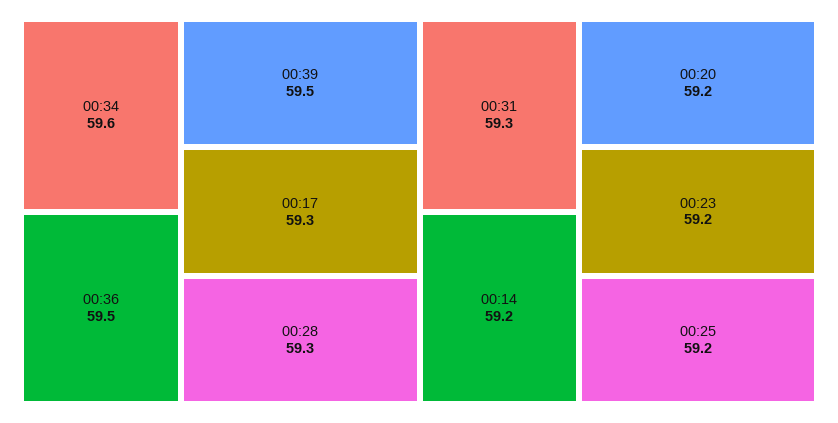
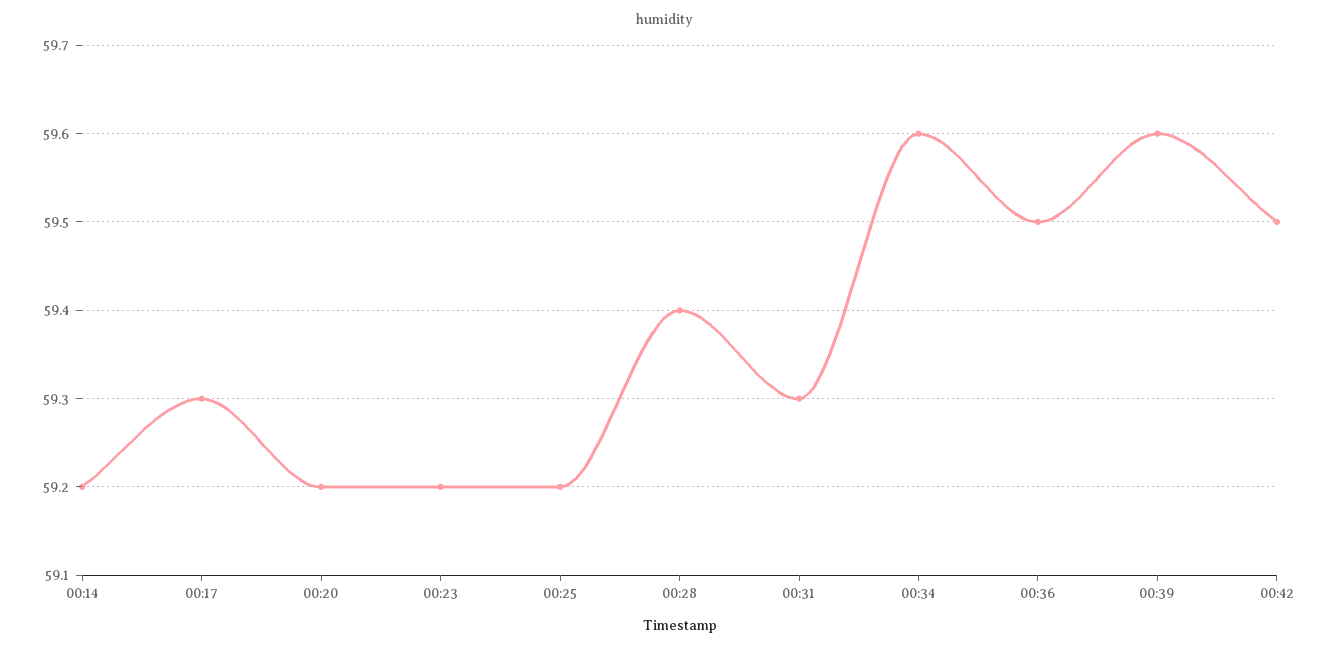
00:39: 59.5 -> 59.6
00:28: 59.3 -> 59.4
00:42: none -> 59.5

